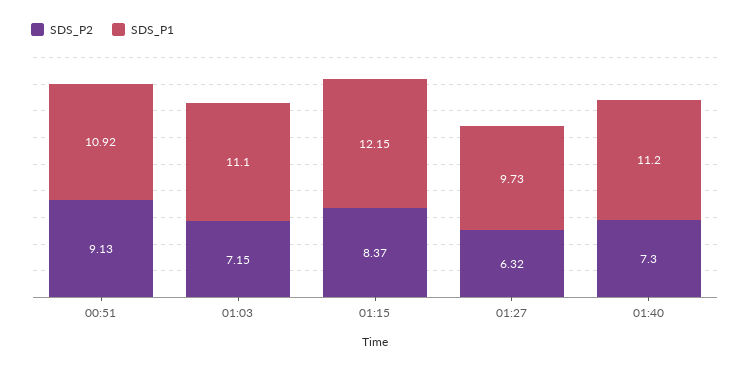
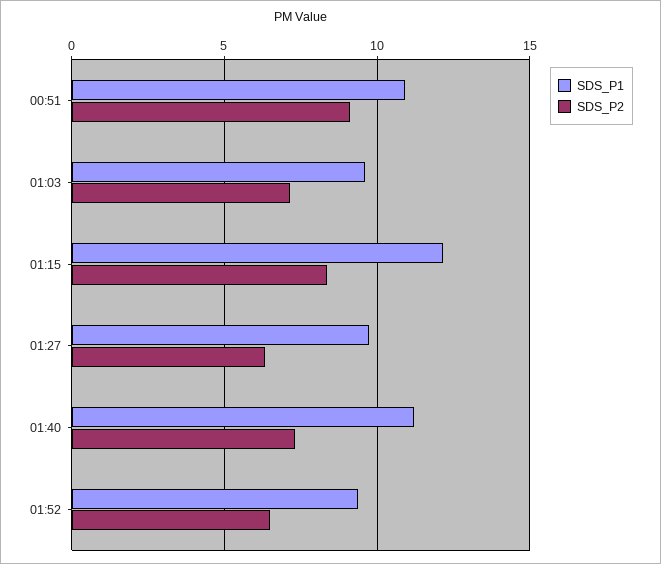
SDS_P1, 01:03: 11.1 -> 9.5
SDS_P1, 01:52: none -> 9.5
SDS_P2, 01:52: none -> 6.5

